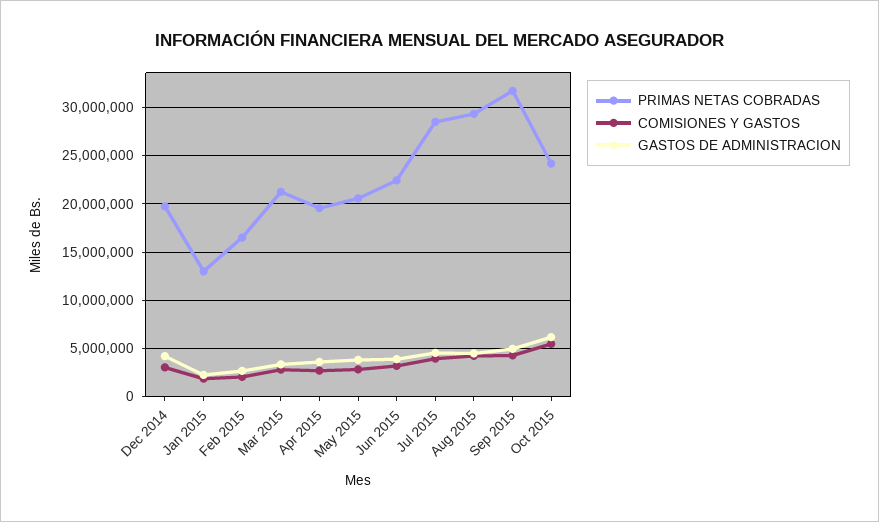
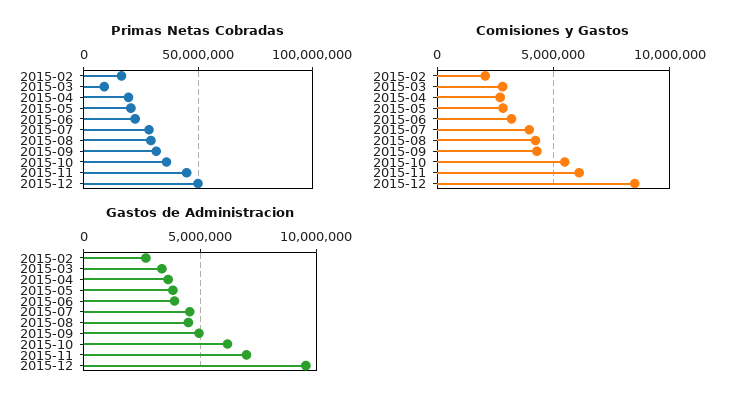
PRIMAS NETAS COBRADAS, Dec 2014: 20000000 -> none
COMISIONES Y GASTOS, Dec 2014: 3000000 -> none
GASTOS DE ADMINISTRACION, Dec 2014: 4000000 -> none
PRIMAS NETAS COBRADAS, Jan 2015: 13000000 -> none
COMISIONES Y GASTOS, Jan 2015: 2000000 -> none
GASTOS DE ADMINISTRACION, Jan 2015: 2000000 -> none
PRIMAS NETAS COBRADAS, Mar 2015: 21000000 -> 10000000
PRIMAS NETAS COBRADAS, Oct 2015: 24000000 -> 35000000
PRIMAS NETAS COBRADAS, 2015-11: none -> 45000000
PRIMAS NETAS COBRADAS, 2015-12: none -> 50000000
COMISIONES Y GASTOS, 2015-11: none -> 6000000
COMISIONES Y GASTOS, 2015-12: none -> 8500000
GASTOS DE ADMINISTRACION, 2015-11: none -> 7000000
GASTOS DE ADMINISTRACION, 2015-12: none -> 9500000

